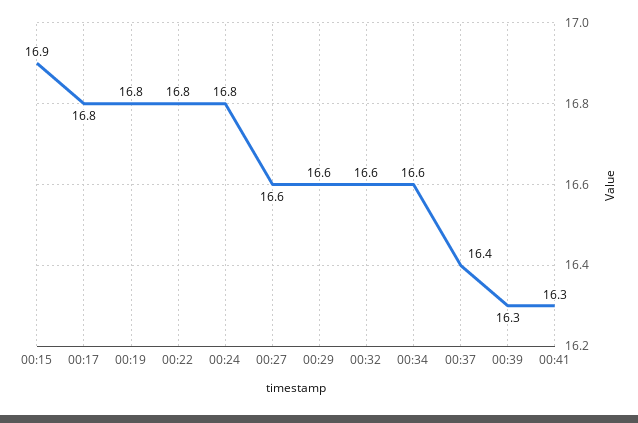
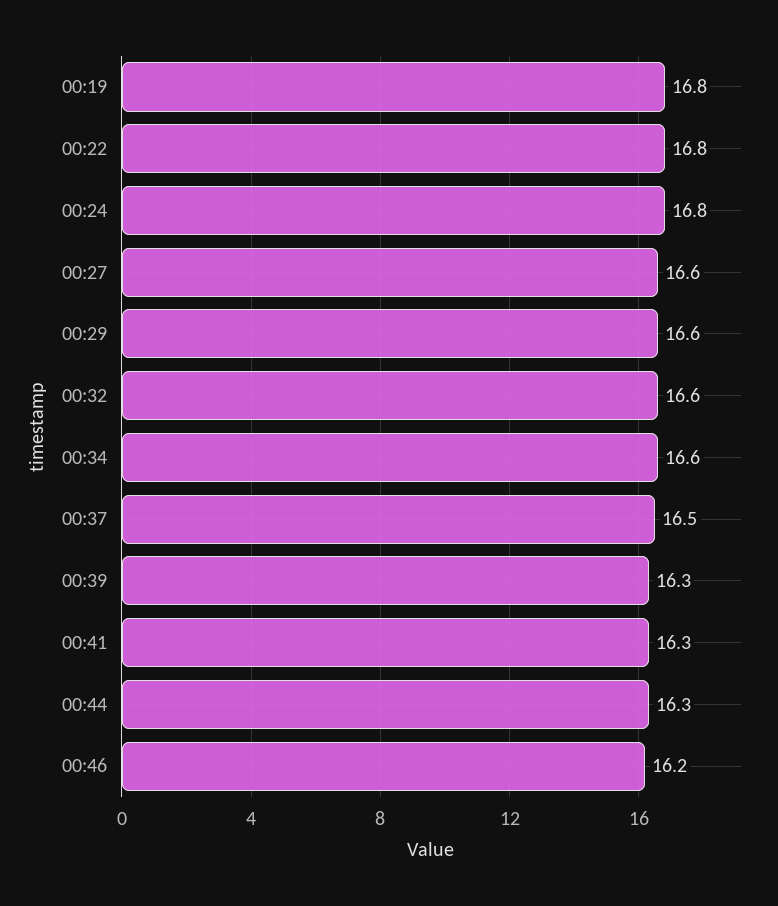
00:15: 16.9 -> none
00:17: 16.8 -> none
00:37: 16.4 -> 16.5
00:44: none -> 16.3
00:46: none -> 16.2

